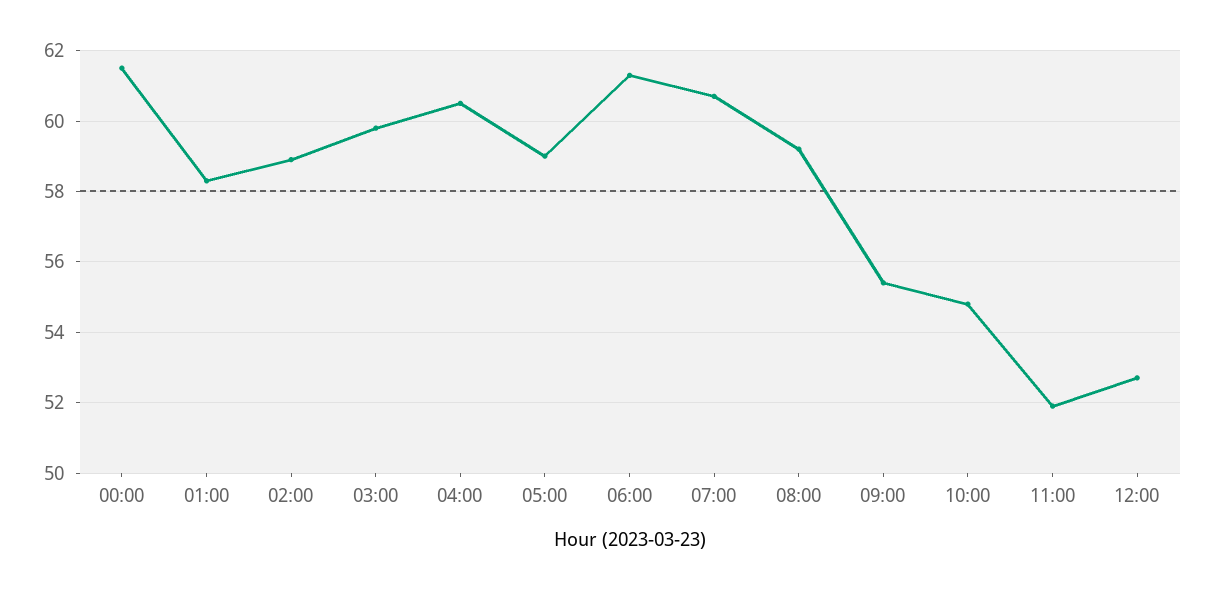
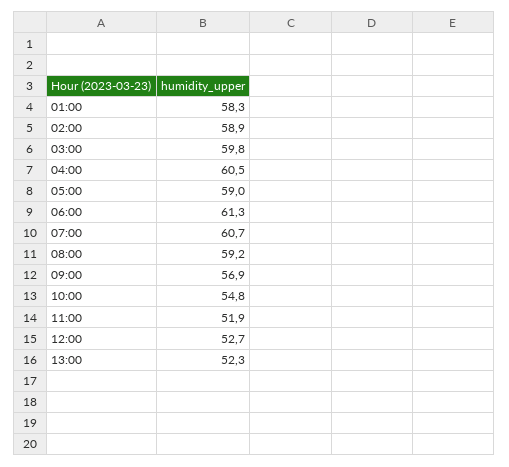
00:00: 61.5 -> none
09:00: 55.5 -> 56.9
13:00: none -> 52.3

